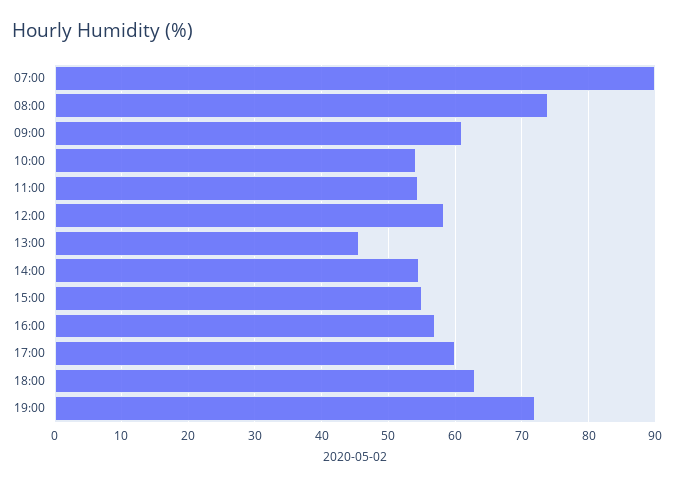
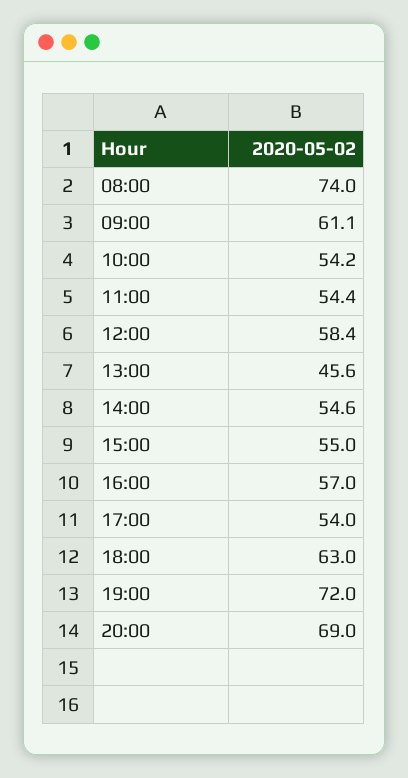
07:00: 90 -> none
17:00: 60 -> 54
20:00: none -> 69

